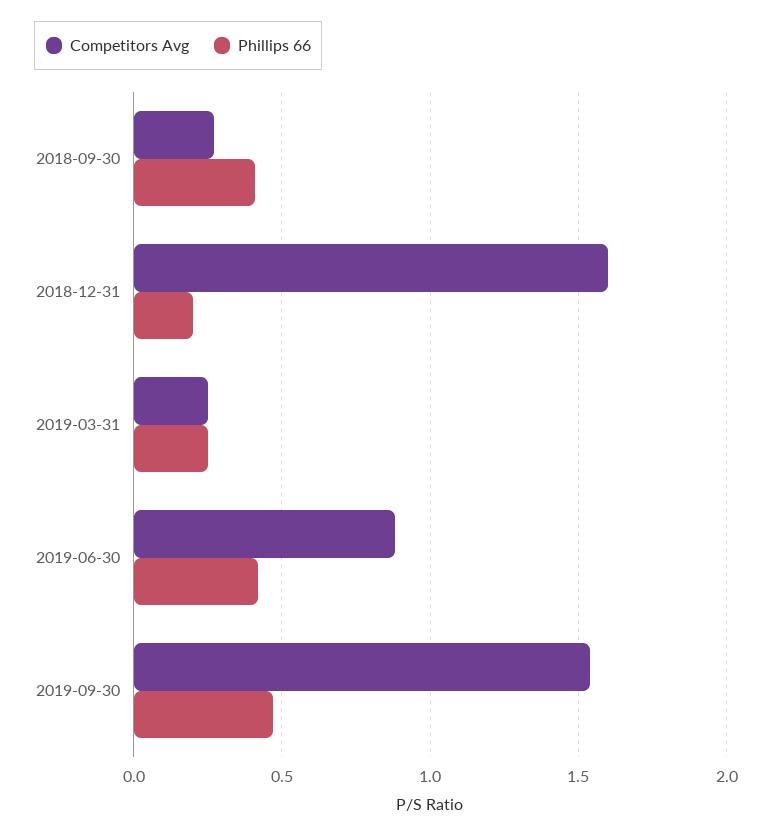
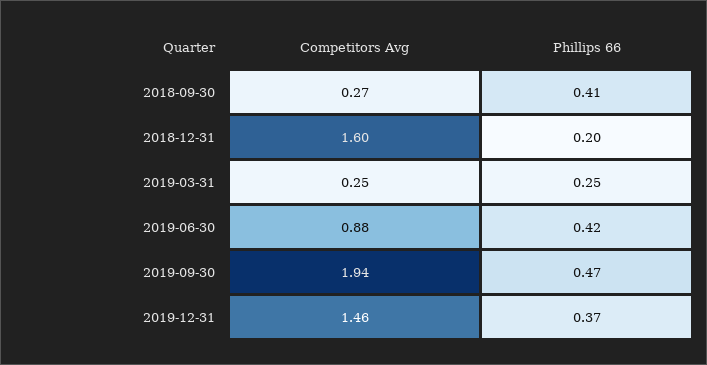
Competitors Avg, 2019-09-30: 1.55 -> 1.94
Competitors Avg, 2019-12-31: none -> 1.46
Phillips 66, 2019-12-31: none -> 0.37

